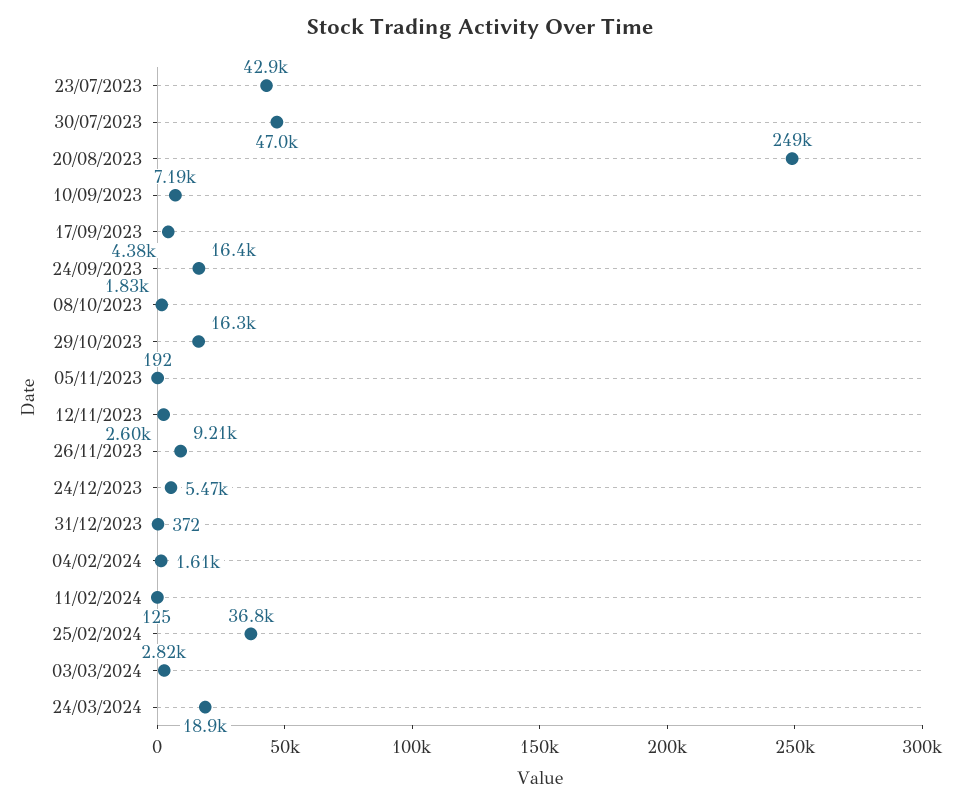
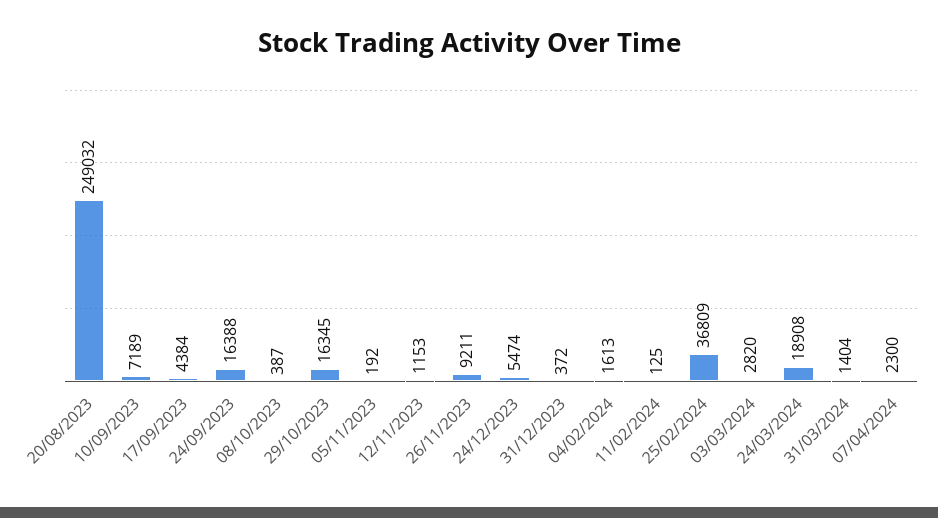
23/07/2023: 42900 -> none
30/07/2023: 47000 -> none
08/10/2023: 1830 -> 387
12/11/2023: 2600 -> 1153
31/03/2024: none -> 1404
07/04/2024: none -> 2300

